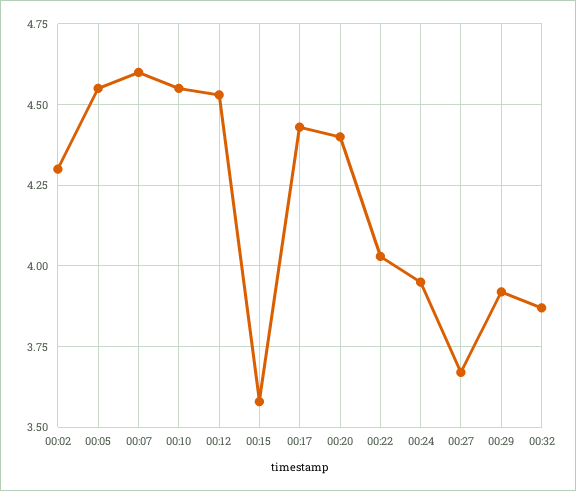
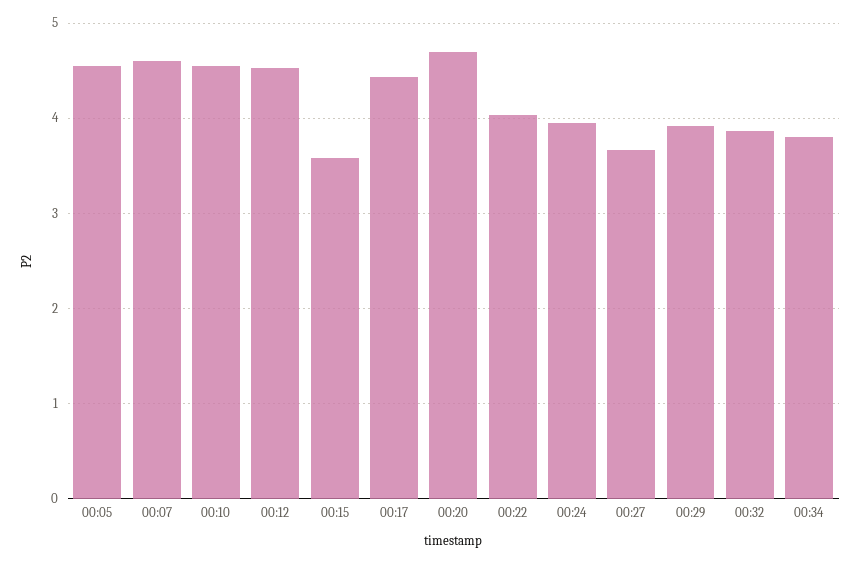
00:02: 4.3 -> none
00:20: 4.4 -> 4.7
00:34: none -> 3.8

